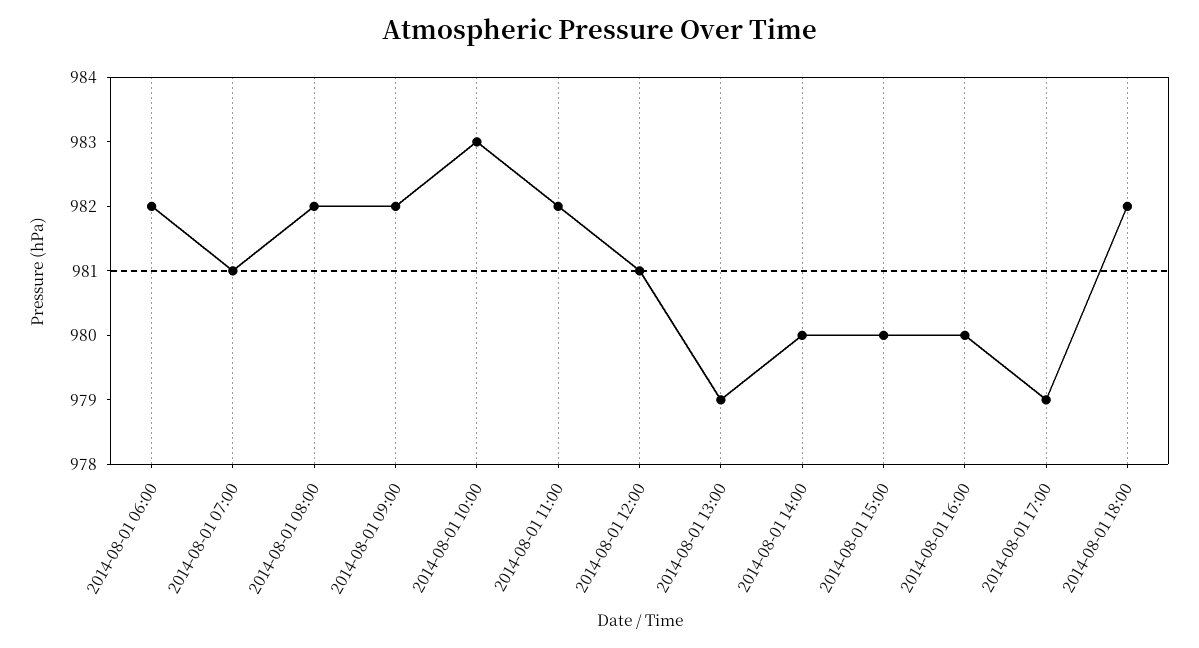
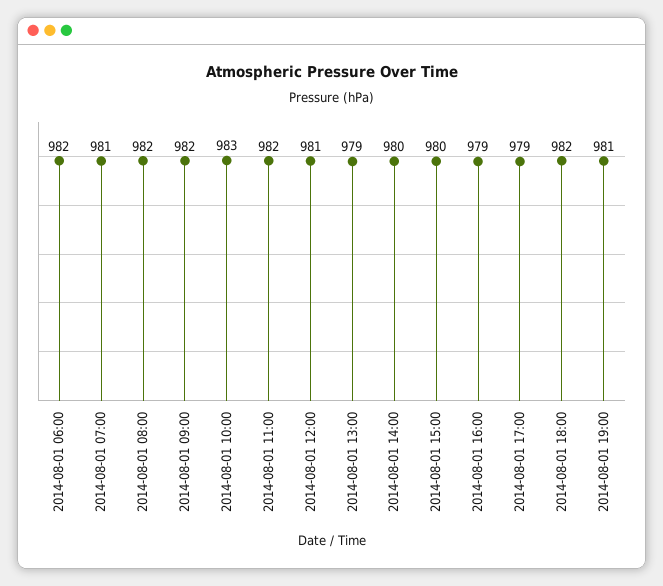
2014-08-01 16:00: 980 -> 979
2014-08-01 19:00: none -> 981

